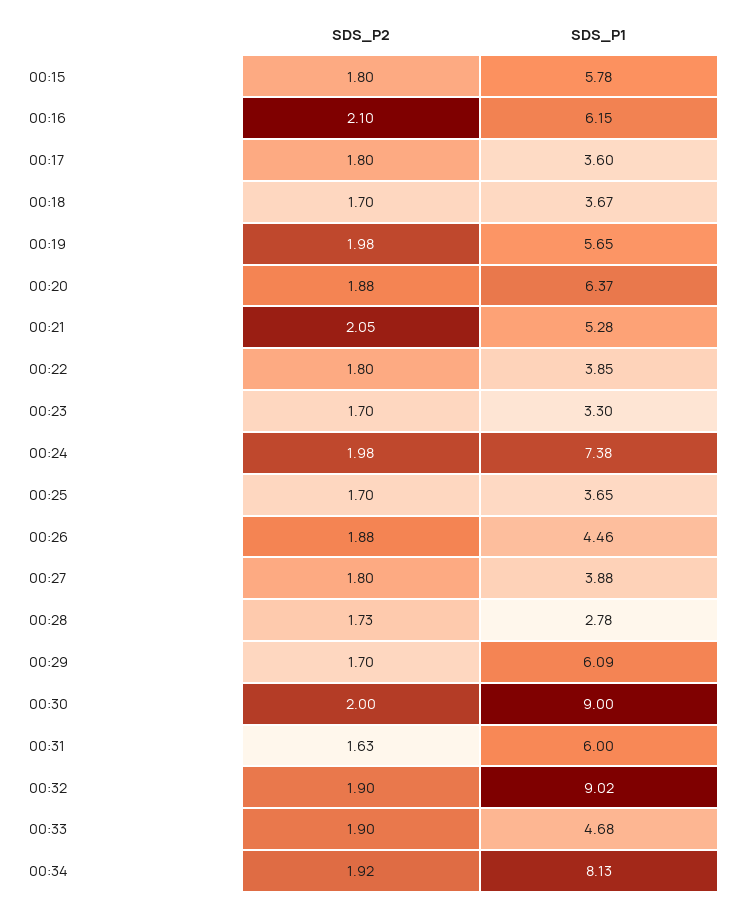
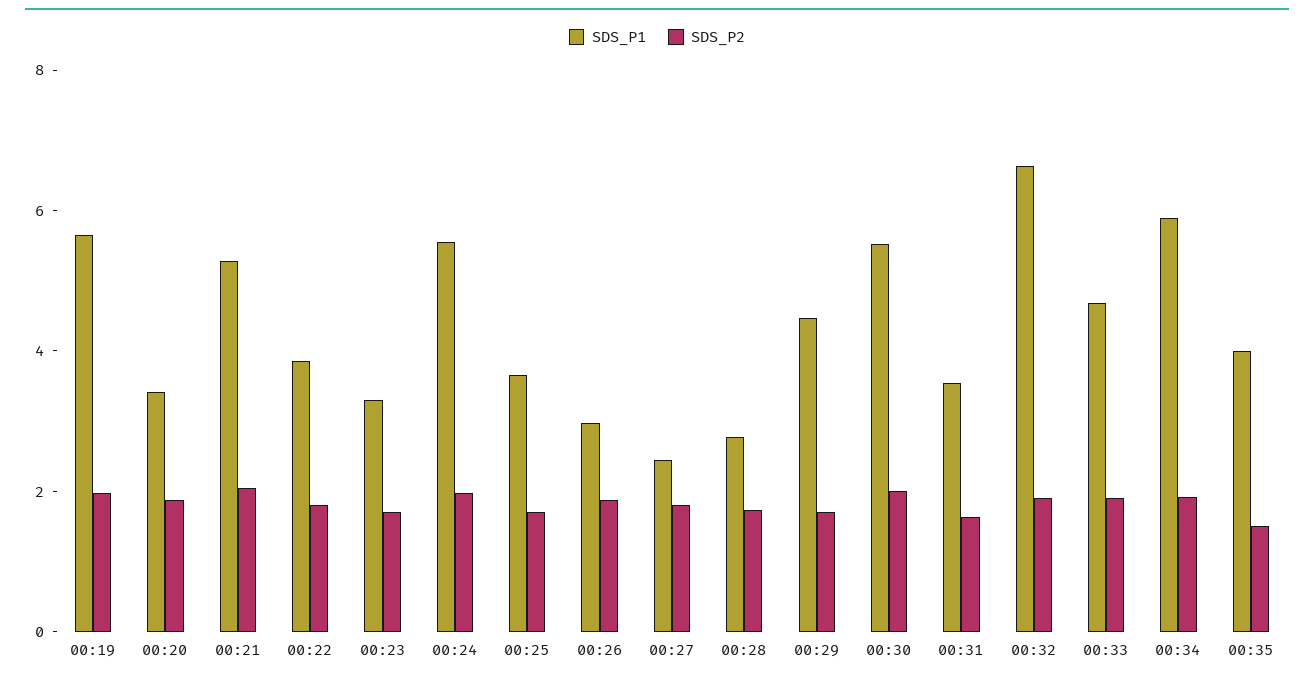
SDS_P2, 00:15: 1.8 -> none
SDS_P1, 00:15: 5.78 -> none
SDS_P2, 00:16: 2.1 -> none
SDS_P1, 00:16: 6.15 -> none
SDS_P2, 00:17: 1.8 -> none
SDS_P1, 00:17: 3.6 -> none
SDS_P2, 00:18: 1.7 -> none
SDS_P1, 00:18: 3.67 -> none
SDS_P1, 00:20: 6.37 -> 3.5
SDS_P1, 00:24: 7.38 -> 5.5
SDS_P1, 00:26: 4.46 -> 3
SDS_P1, 00:27: 3.88 -> 2.5
SDS_P1, 00:29: 6.09 -> 4.5
SDS_P1, 00:30: 9 -> 5.5
SDS_P1, 00:31: 6 -> 3.5
SDS_P1, 00:32: 9.02 -> 6.5
SDS_P1, 00:34: 8.13 -> 6
SDS_P1, 00:35: none -> 4
SDS_P2, 00:35: none -> 1.5

